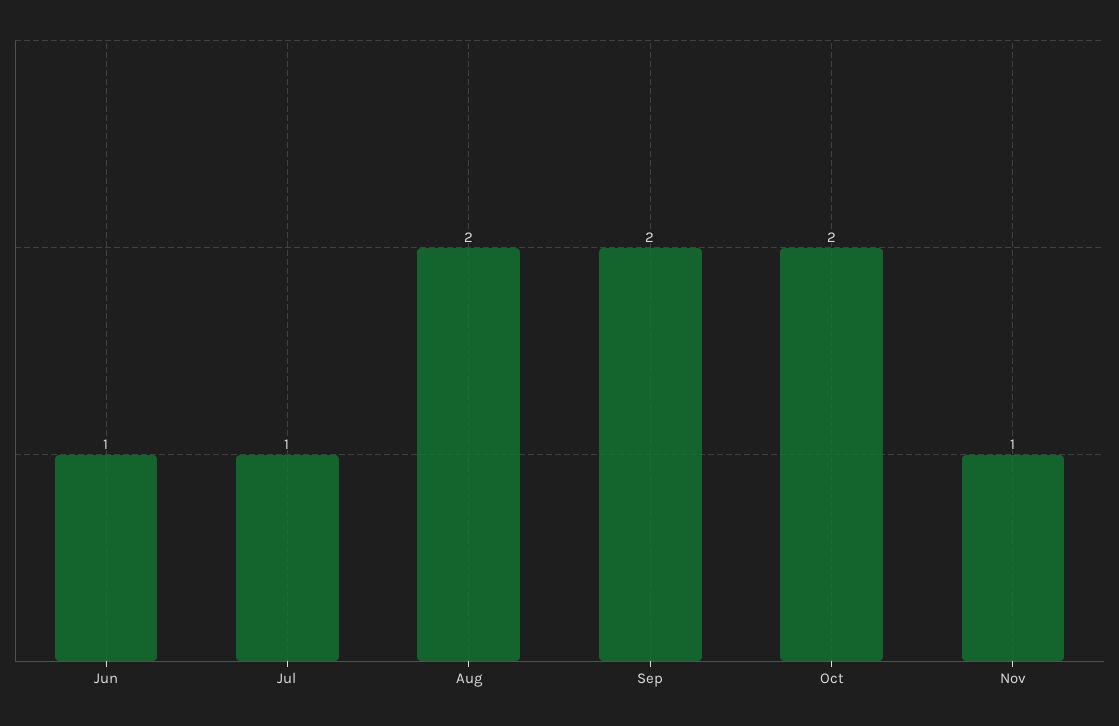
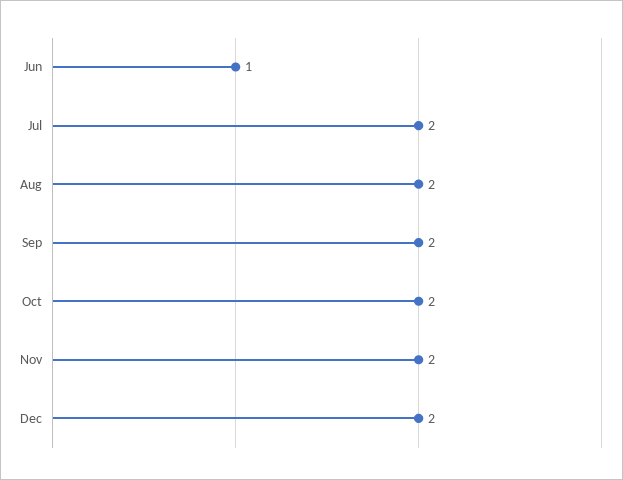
Jul: 1 -> 2
Nov: 1 -> 2
Dec: none -> 2

